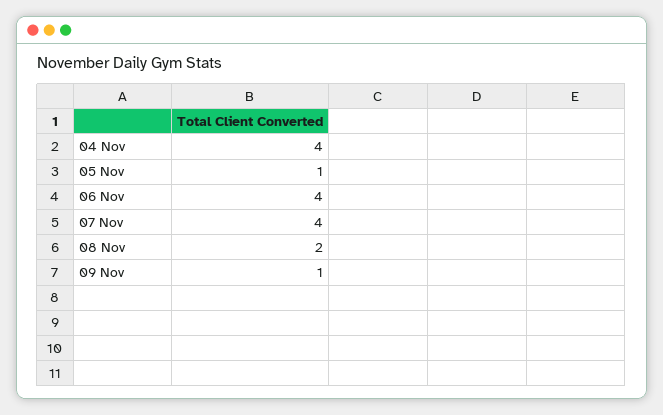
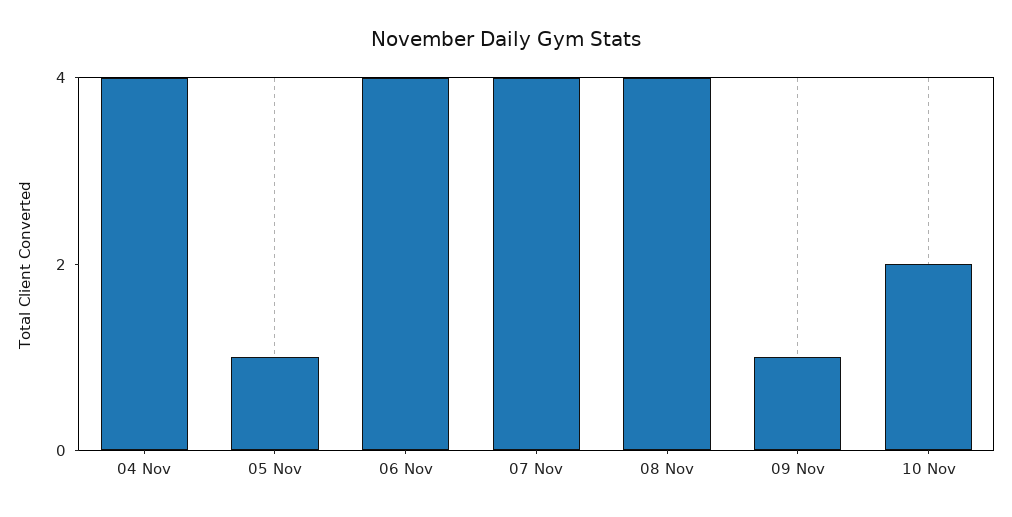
08 Nov: 2 -> 4
10 Nov: none -> 2

